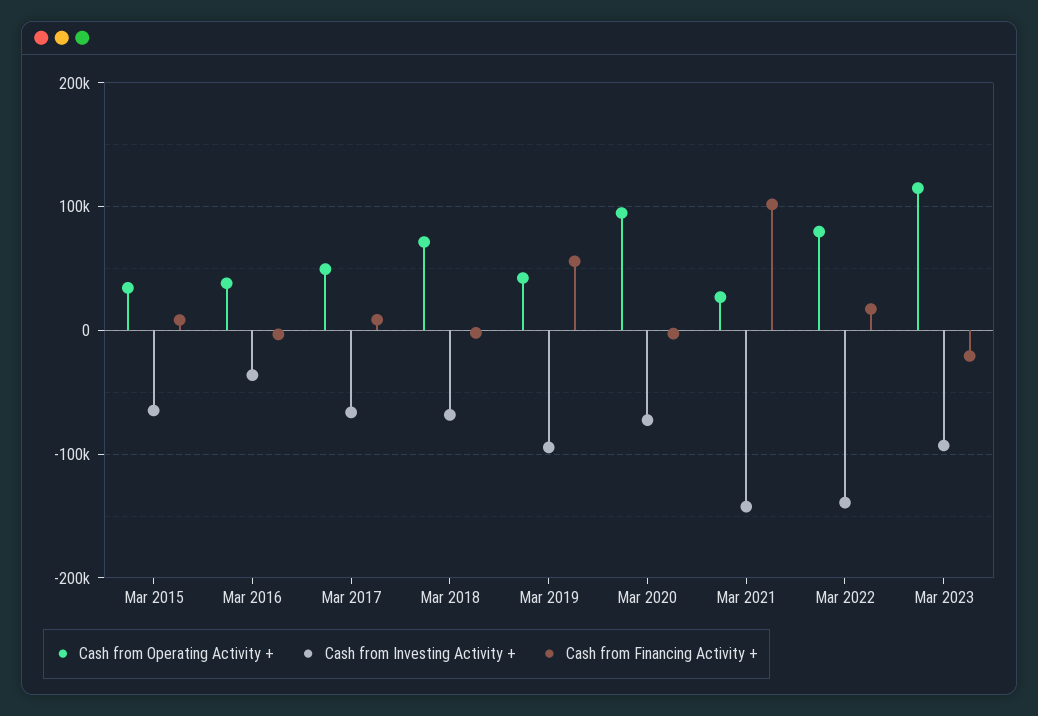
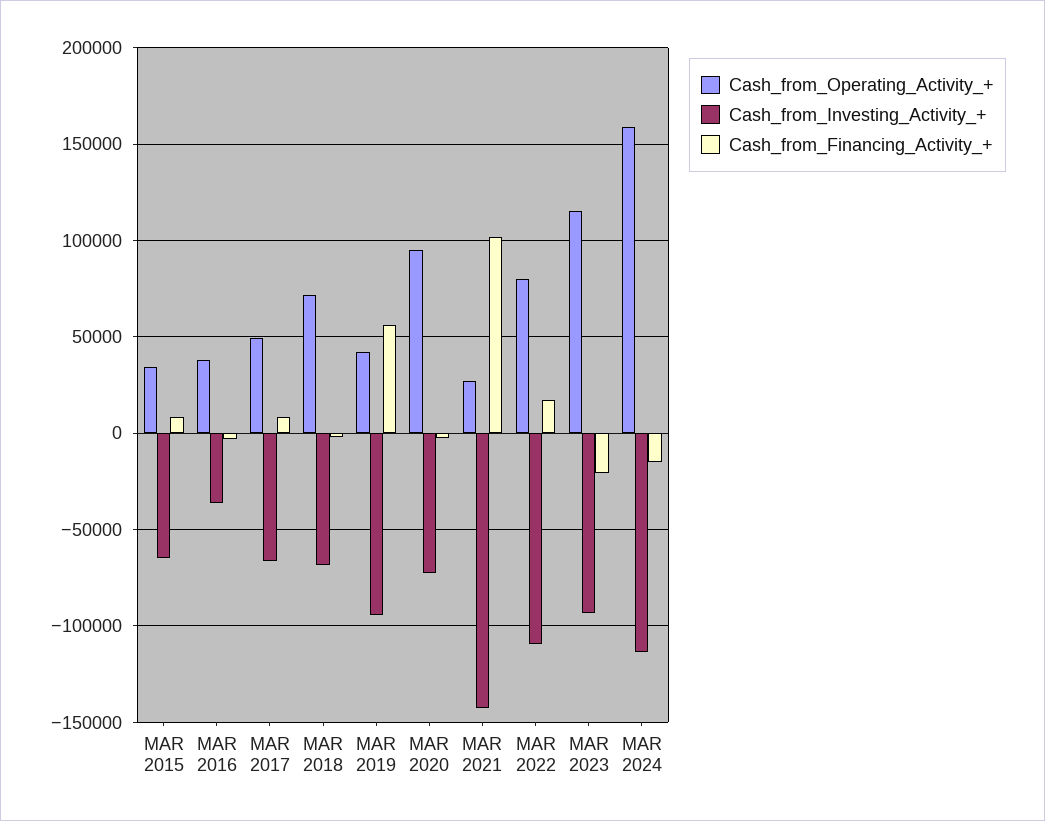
Cash from Investing Activity +, Mar 2022: -140000 -> -110000
Cash from Operating Activity +, MAR 2024: none -> 160000
Cash from Investing Activity +, MAR 2024: none -> -115000
Cash from Financing Activity +, MAR 2024: none -> -15000

